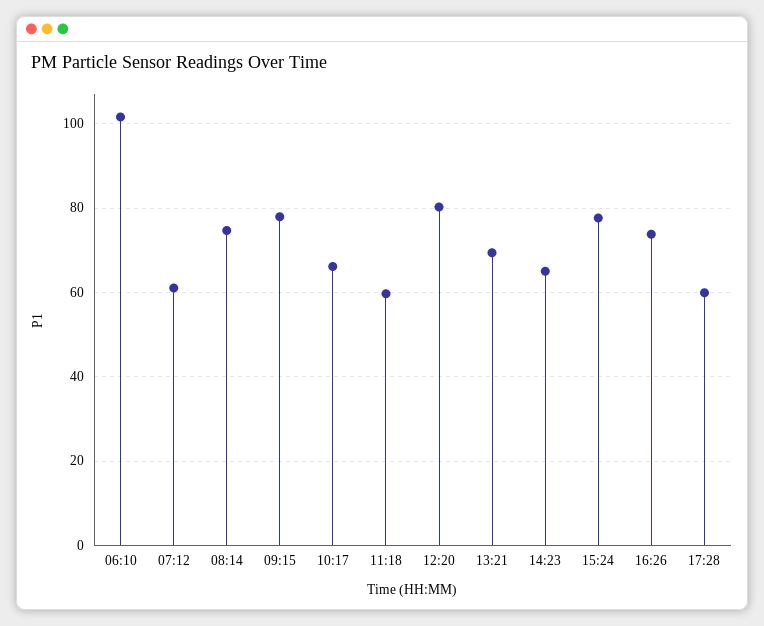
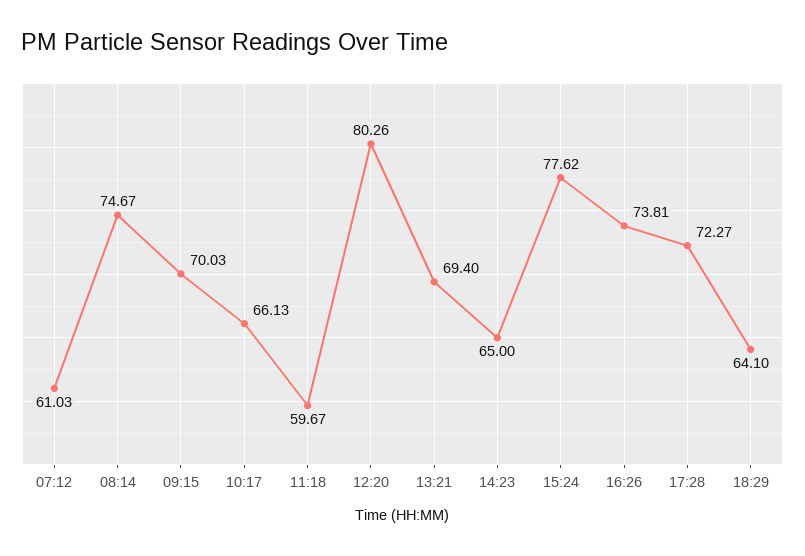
06:10: 102 -> none
09:15: 78 -> 70.03
17:28: 60 -> 72.27
18:29: none -> 64.1

